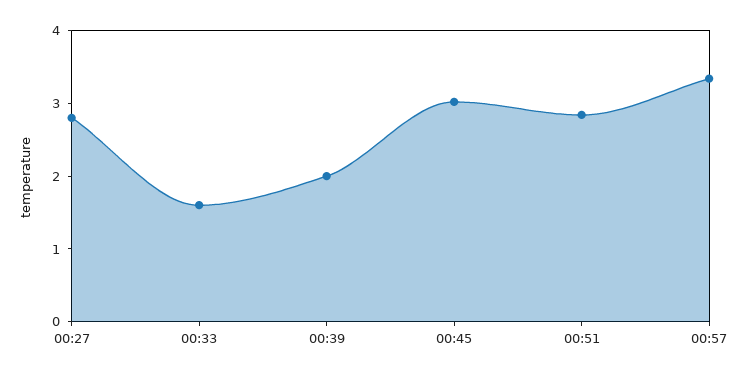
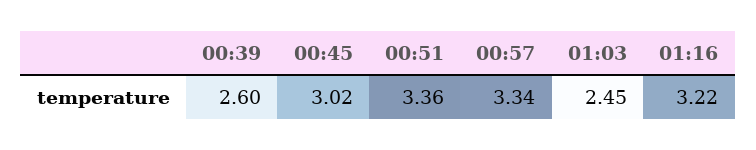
00:27: 2.8 -> none
00:33: 1.6 -> none
00:39: 2 -> 2.6
00:51: 2.8 -> 3.36
01:03: none -> 2.45
01:16: none -> 3.22

